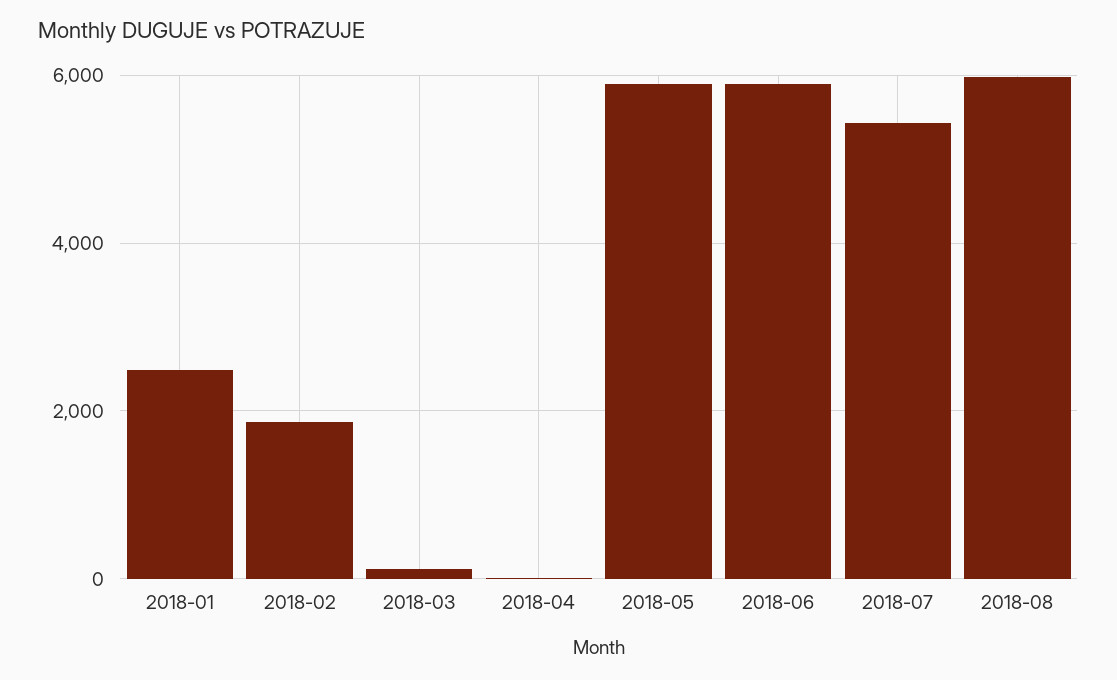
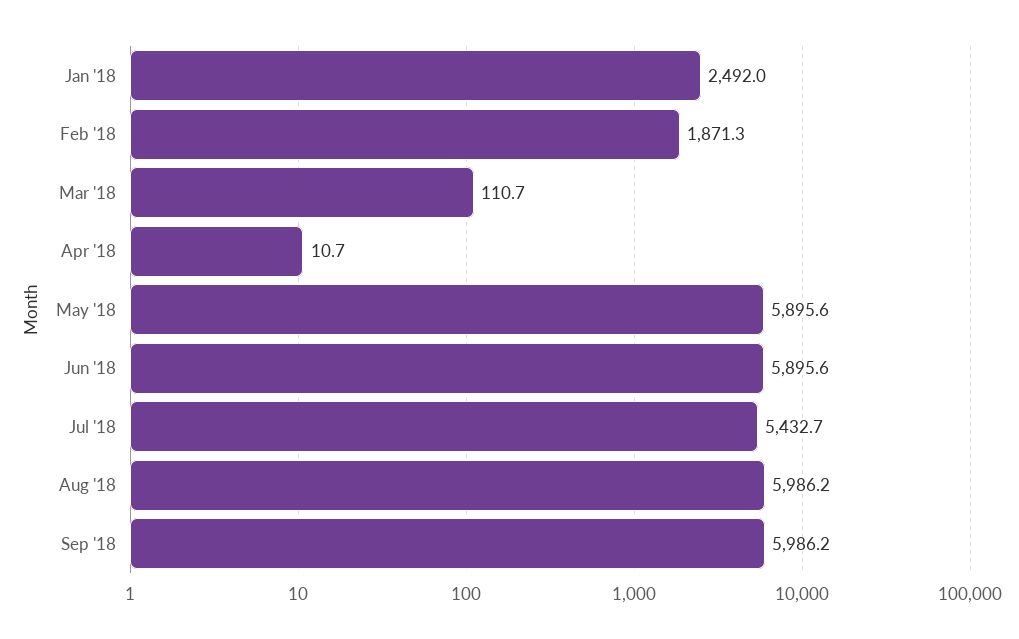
Sep '18: none -> 5986.2

